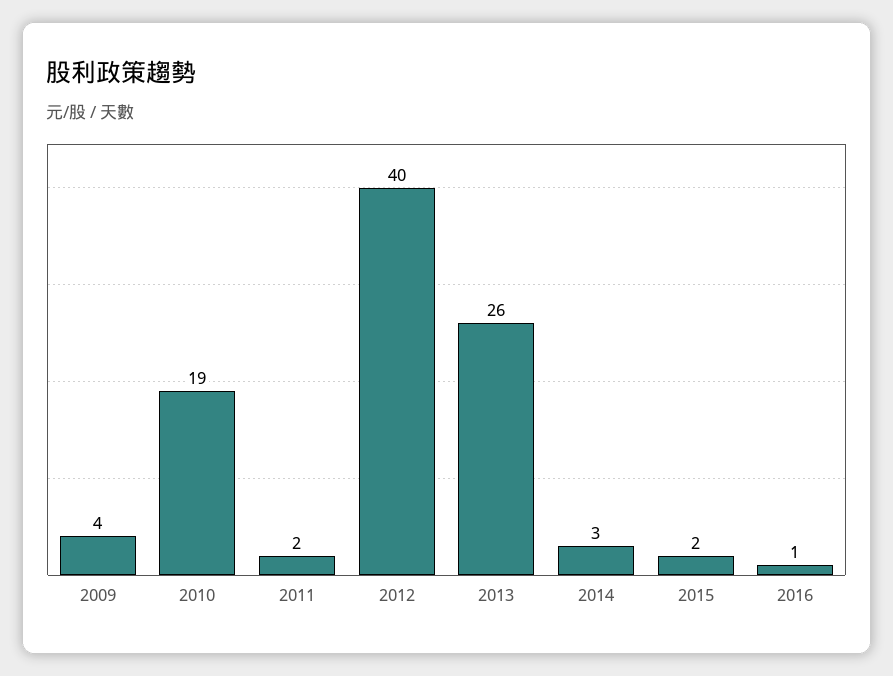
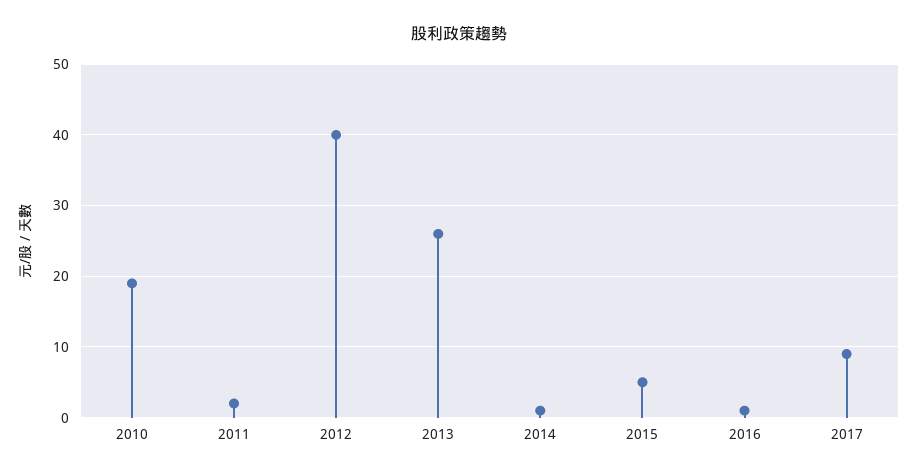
2009: 4 -> none
2014: 3 -> 1
2015: 2 -> 5
2017: none -> 9

